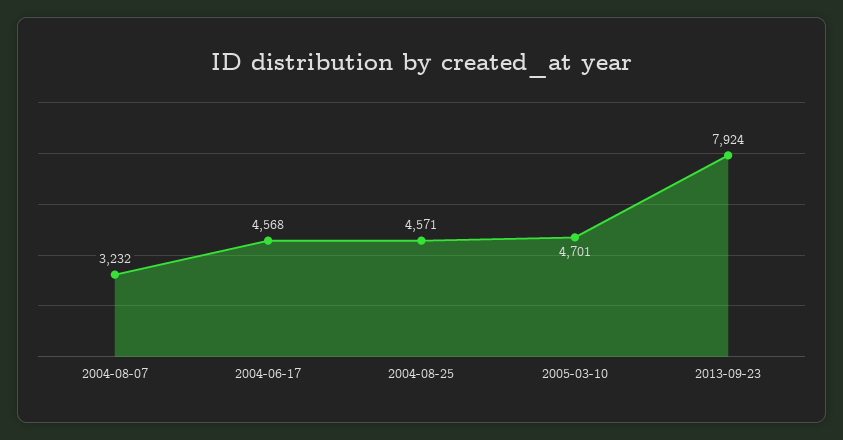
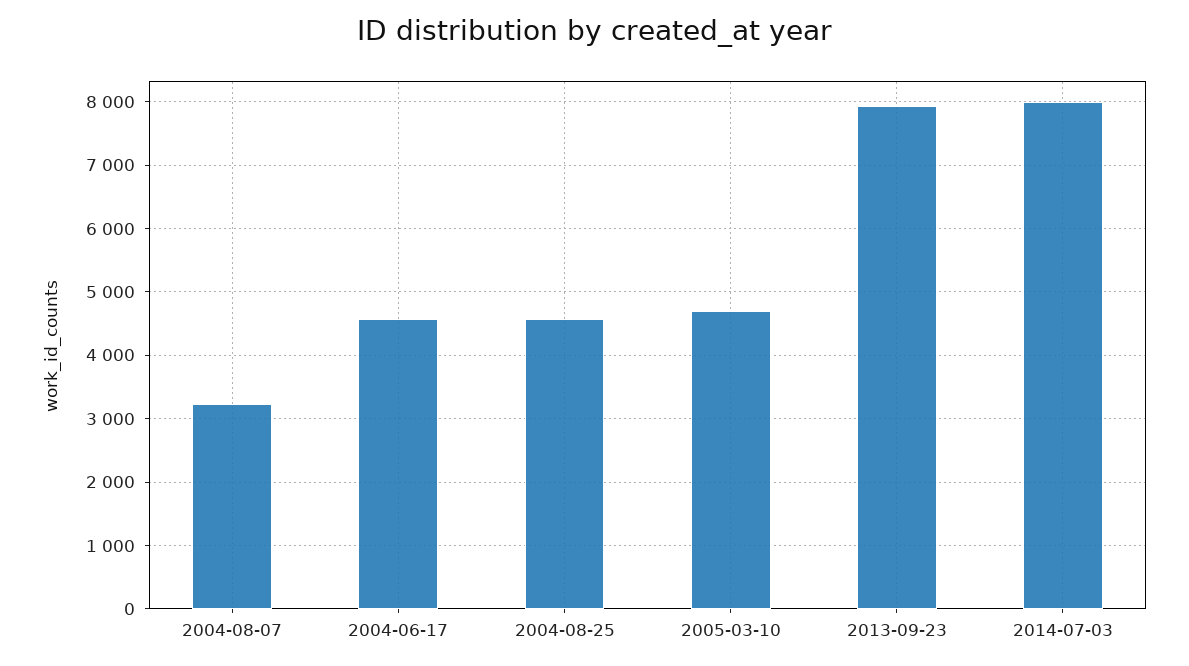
2014-07-03: none -> 8000

